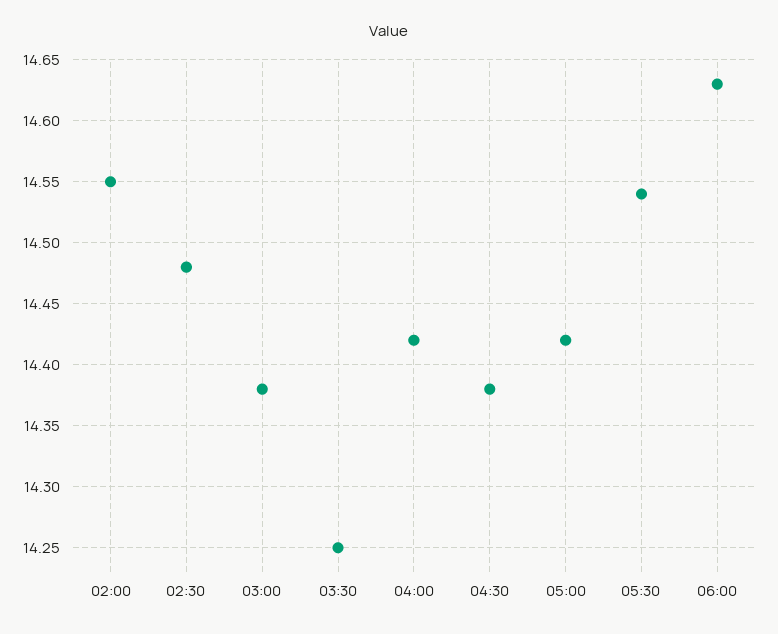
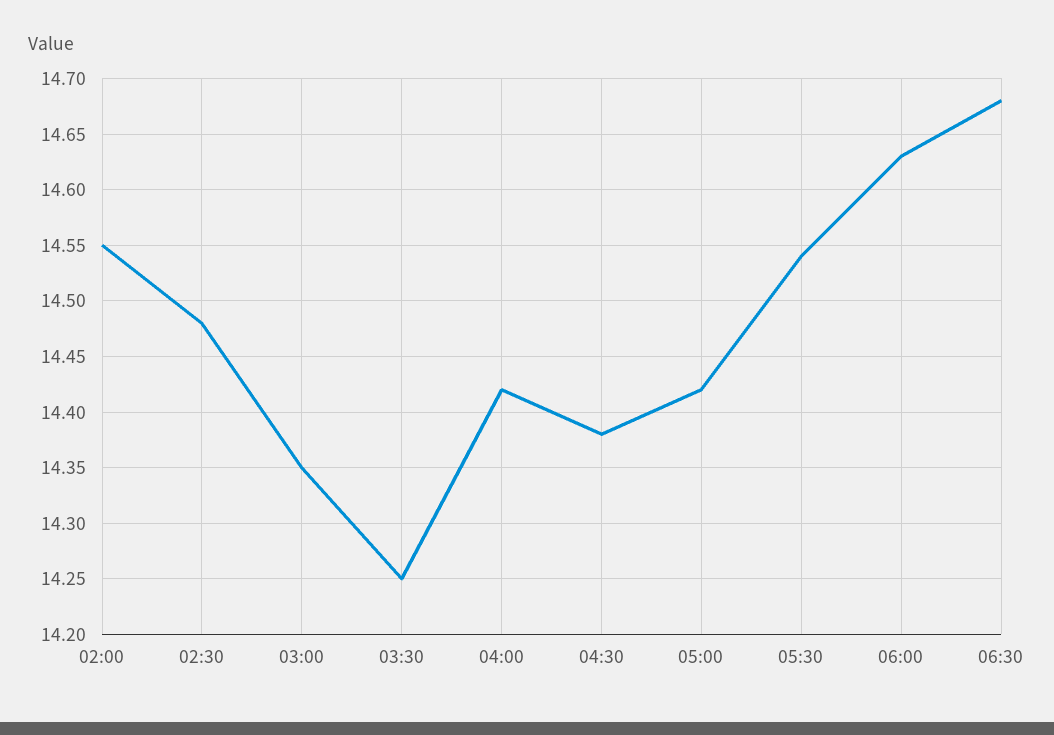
03:00: 14.38 -> 14.35
06:30: none -> 14.68

